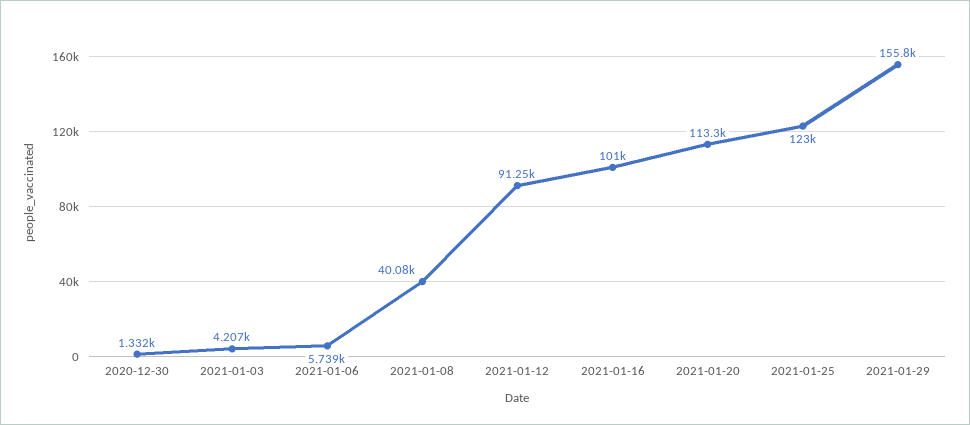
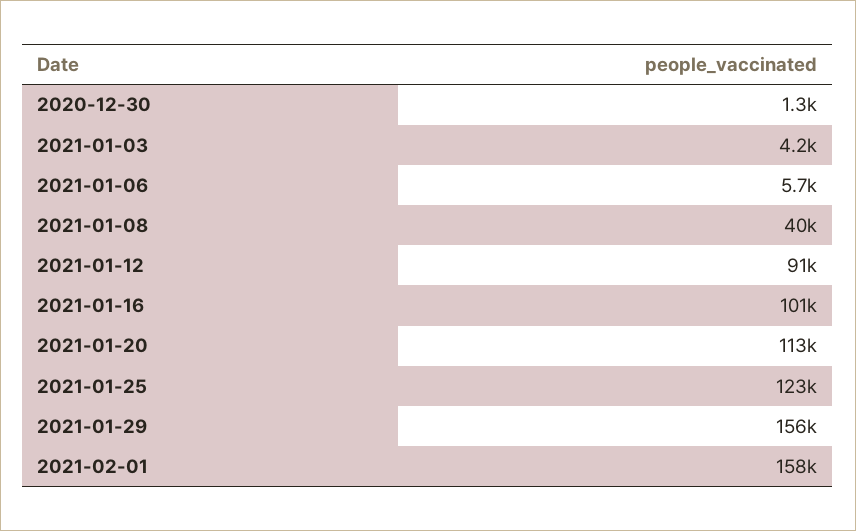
2021-02-01: none -> 158000

